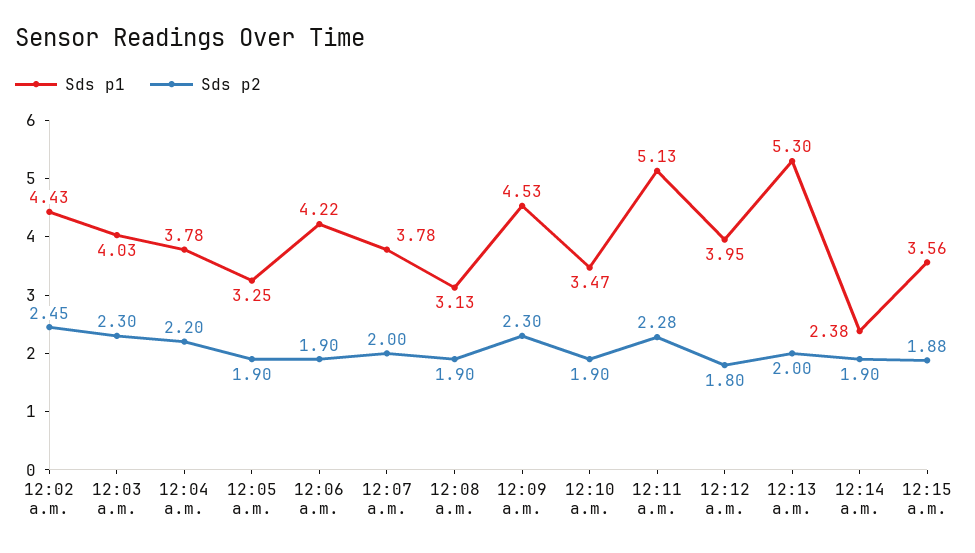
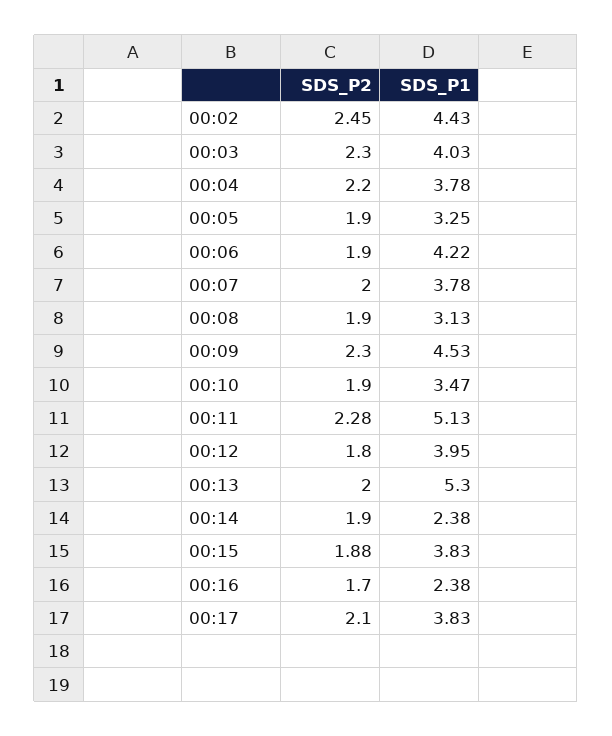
Sds p1, 12:15 a.m.: 3.56 -> 3.83
Sds p2, 00:16: none -> 1.7
Sds p1, 00:16: none -> 2.38
Sds p2, 00:17: none -> 2.1
Sds p1, 00:17: none -> 3.83

